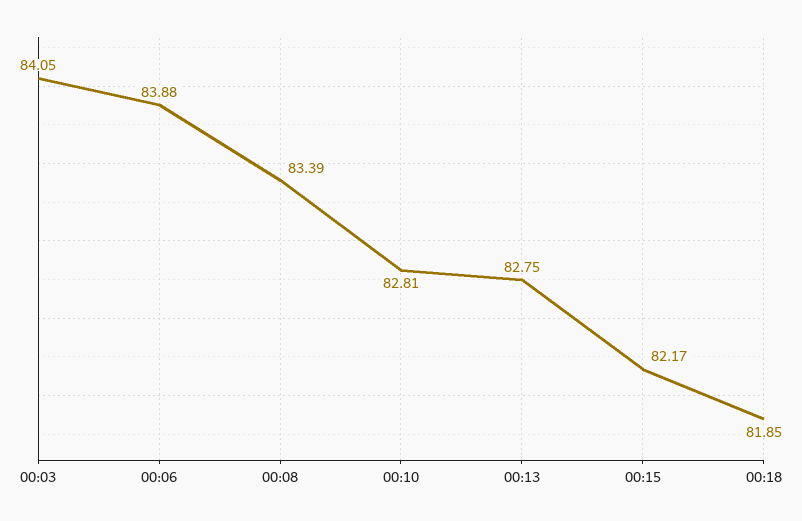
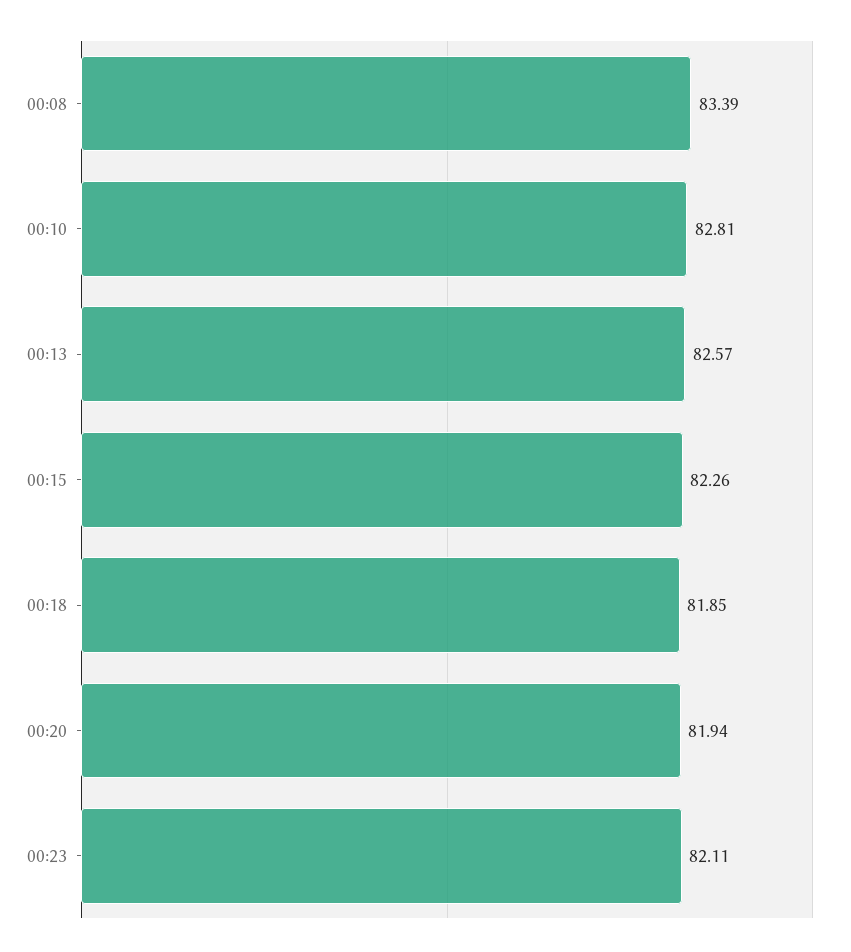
00:03: 84.05 -> none
00:06: 83.88 -> none
00:13: 82.75 -> 82.57
00:15: 82.17 -> 82.26
00:20: none -> 81.94
00:23: none -> 82.11

